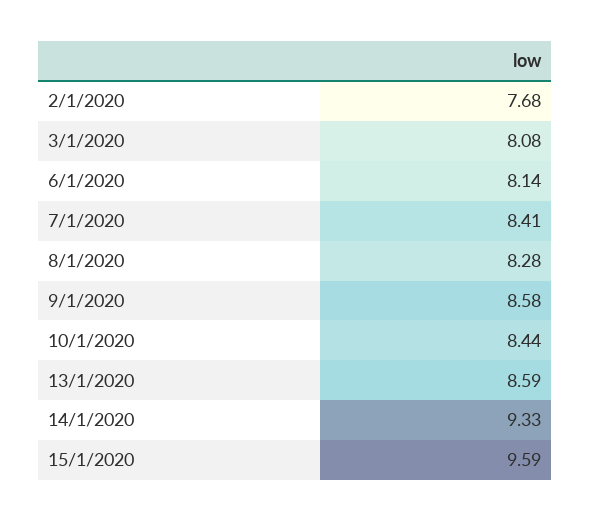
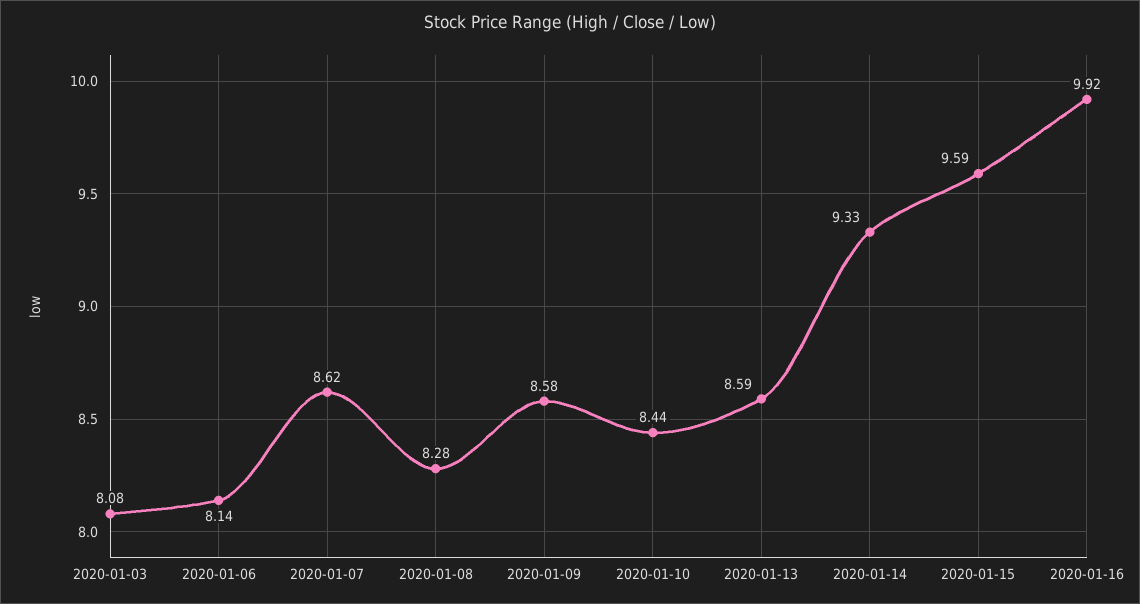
2/1/2020: 7.68 -> none
7/1/2020: 8.41 -> 8.62
2020-01-16: none -> 9.92

